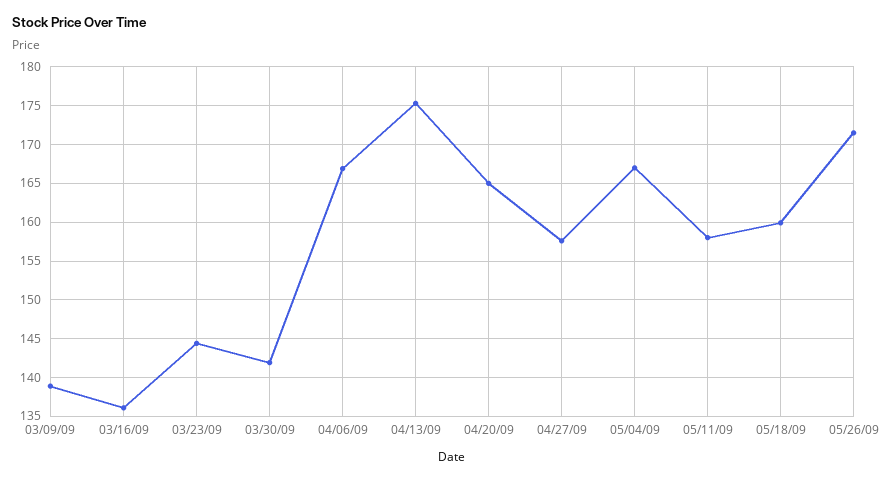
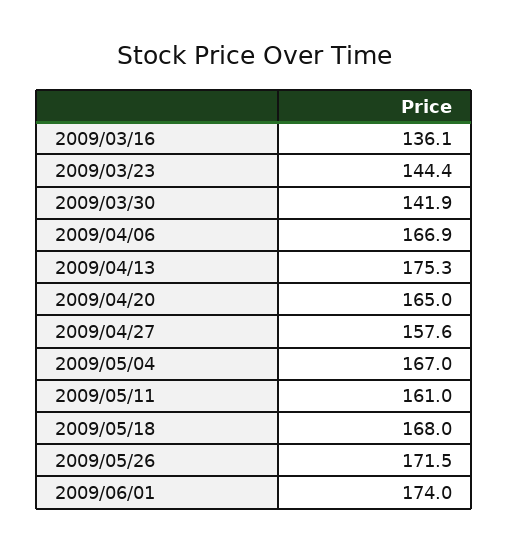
03/09/09: 139 -> none
05/11/09: 158 -> 161
05/18/09: 160 -> 168
2009/06/01: none -> 174

